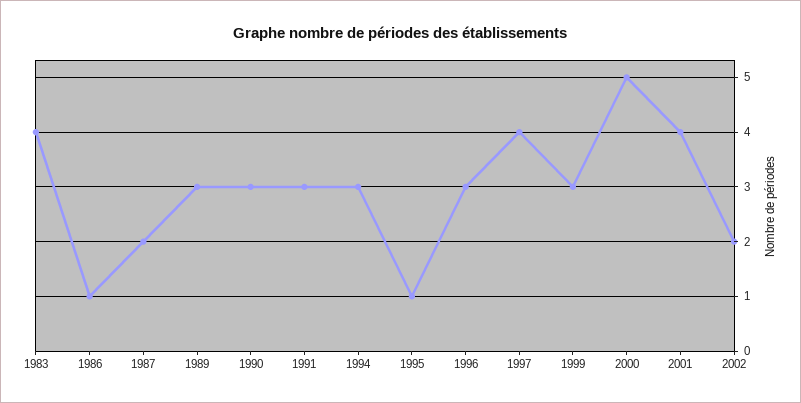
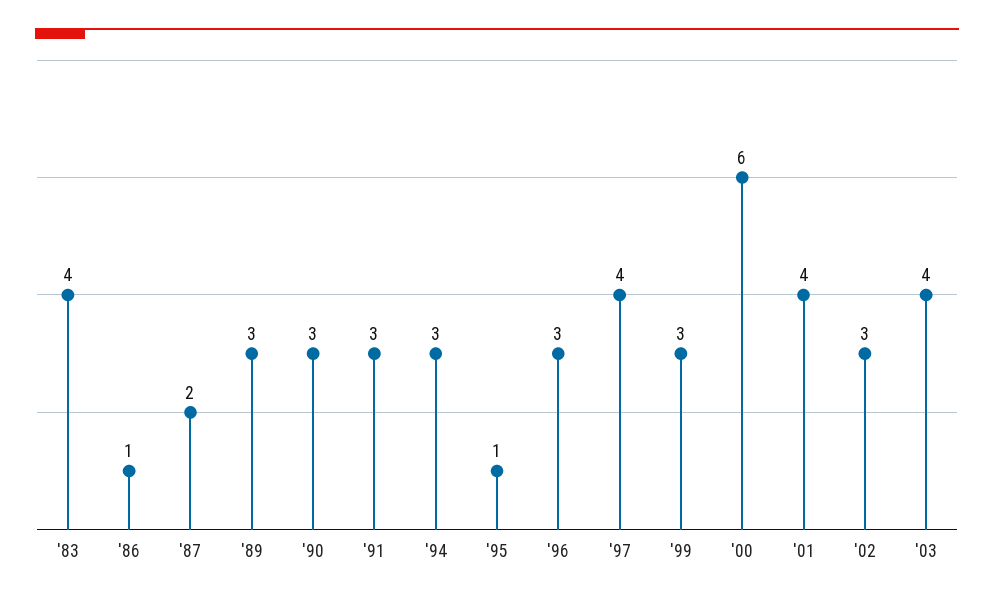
2000: 5 -> 6
2002: 2 -> 3
'03: none -> 4

